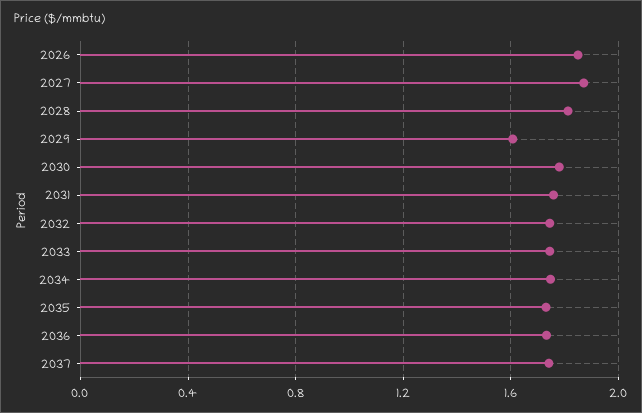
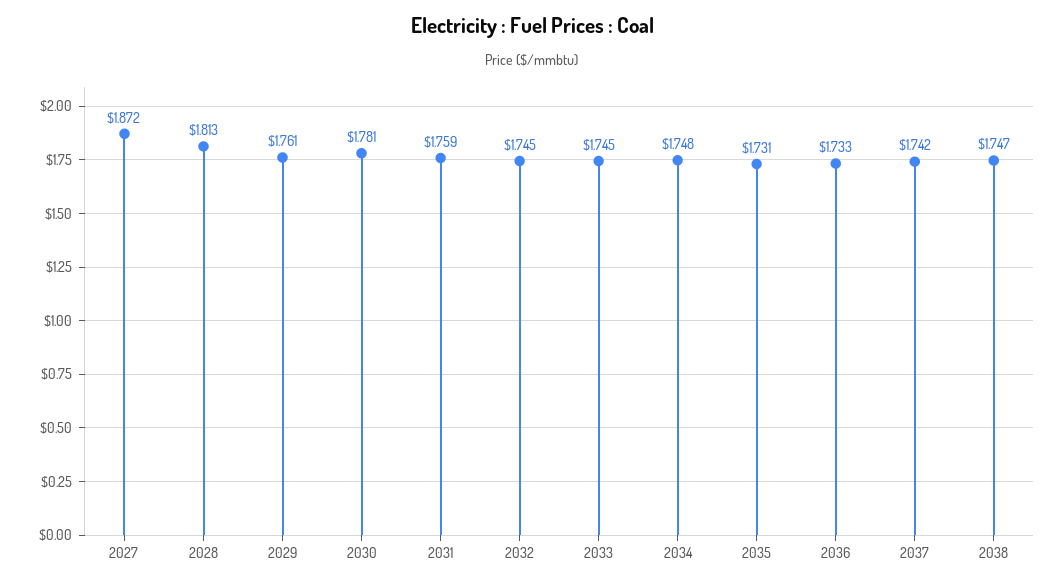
2026: 1.85 -> none
2029: 1.6 -> 1.761
2038: none -> 1.747

